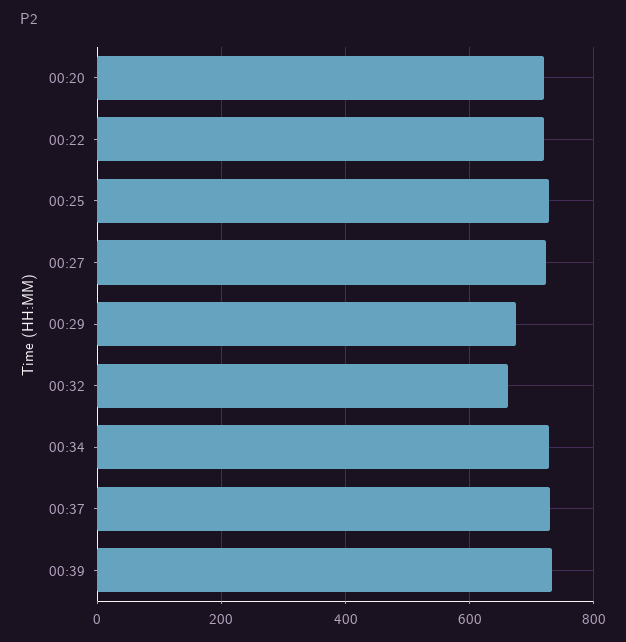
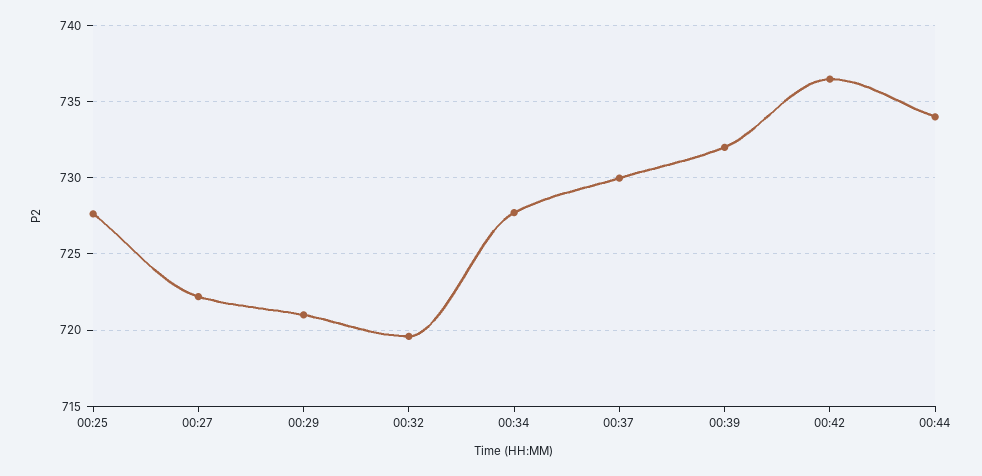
00:20: 720 -> none
00:22: 720 -> none
00:29: 680 -> 721
00:32: 660 -> 719.5
00:42: none -> 736.5
00:44: none -> 734

